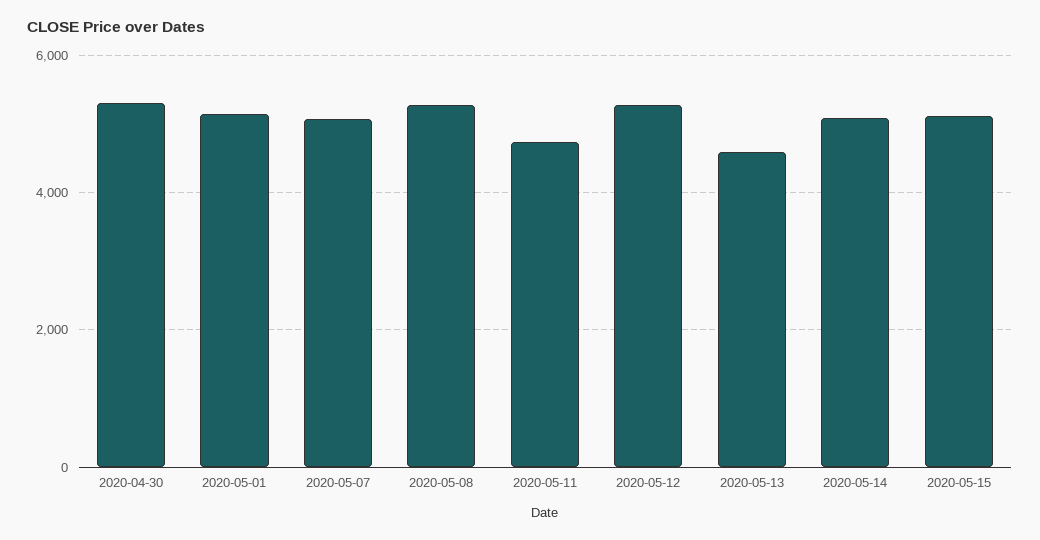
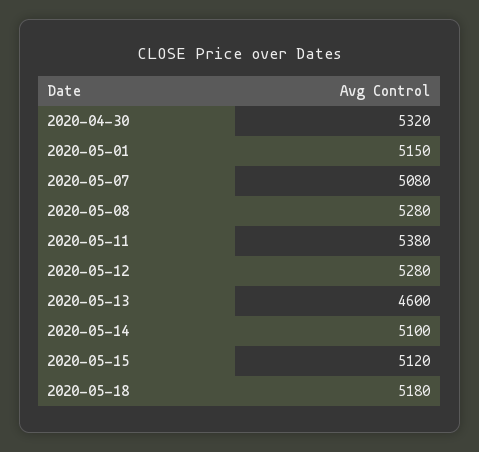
2020-05-11: 4800 -> 5380
2020-05-18: none -> 5180

